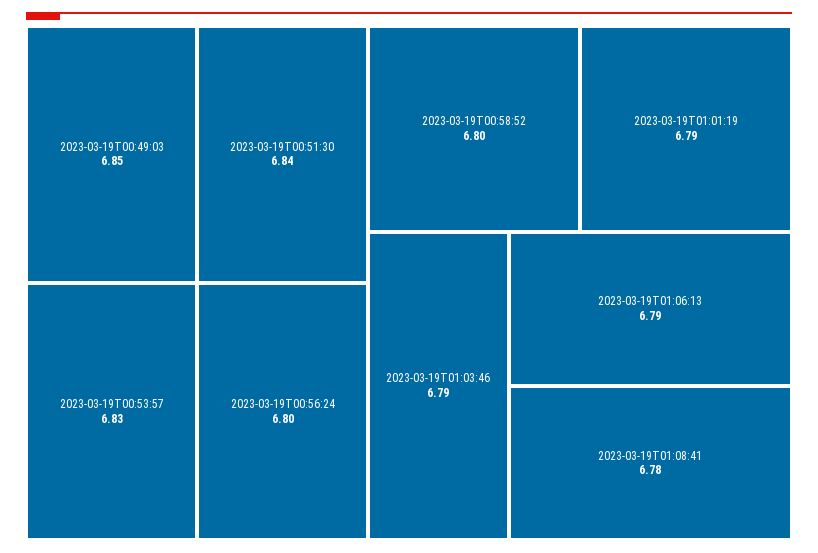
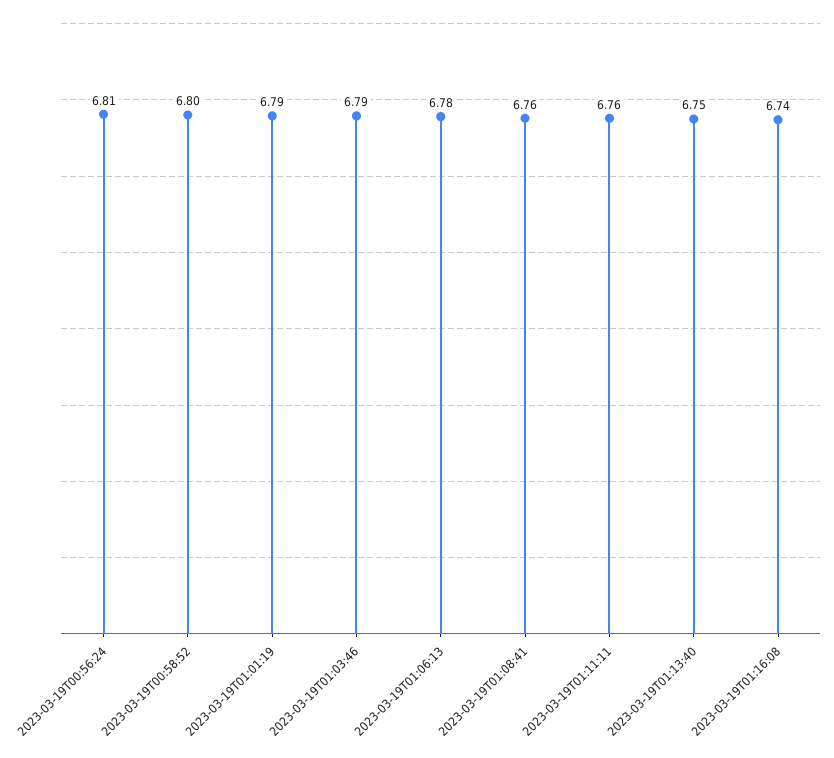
2023-03-19T00:49:03: 6.85 -> none
2023-03-19T00:51:30: 6.84 -> none
2023-03-19T00:53:57: 6.83 -> none
2023-03-19T00:56:24: 6.8 -> 6.81
2023-03-19T01:06:13: 6.79 -> 6.78
2023-03-19T01:08:41: 6.78 -> 6.76
2023-03-19T01:11:11: none -> 6.76
2023-03-19T01:13:40: none -> 6.75
2023-03-19T01:16:08: none -> 6.74

